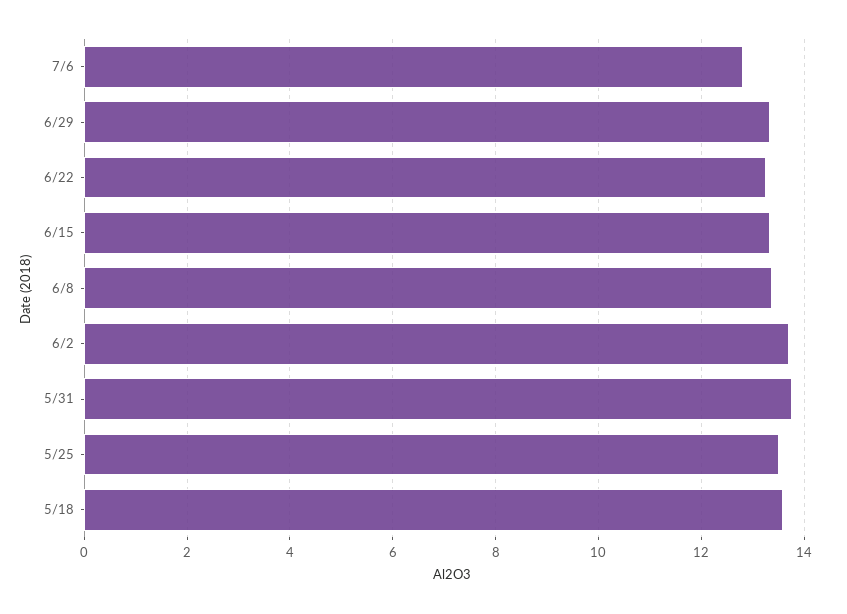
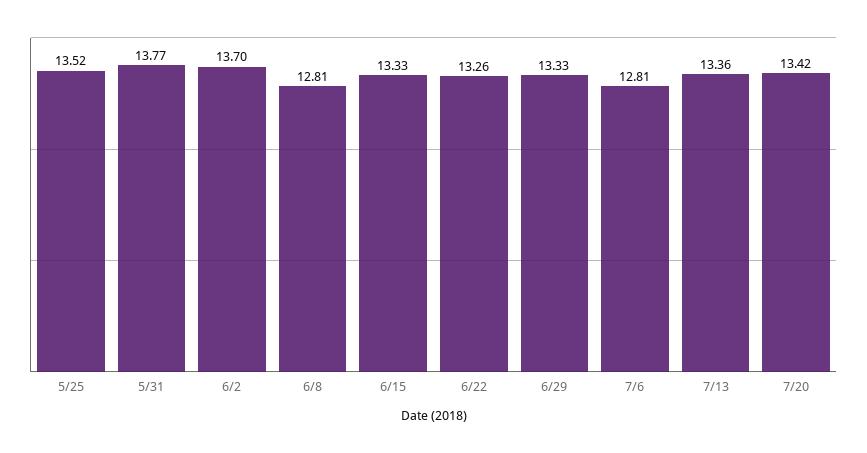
6/8: 13.4 -> 12.81
5/18: 13.6 -> none
7/13: none -> 13.36
7/20: none -> 13.42

